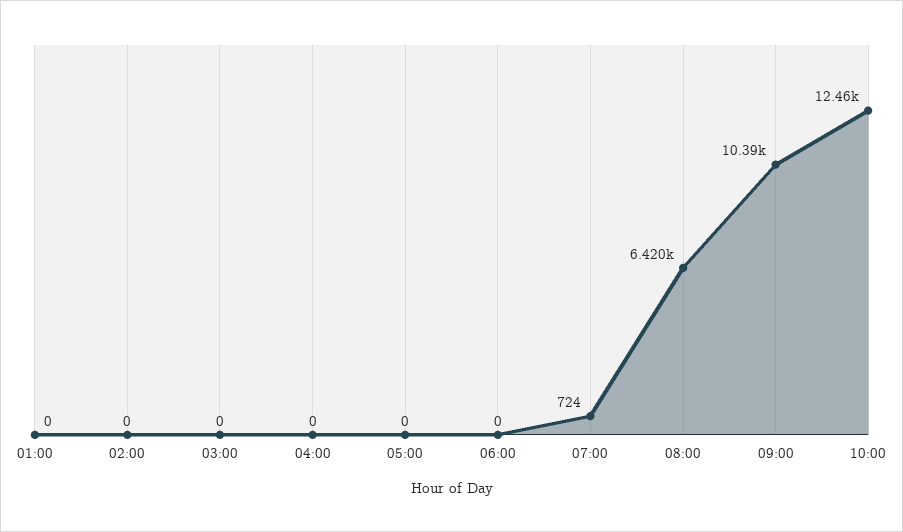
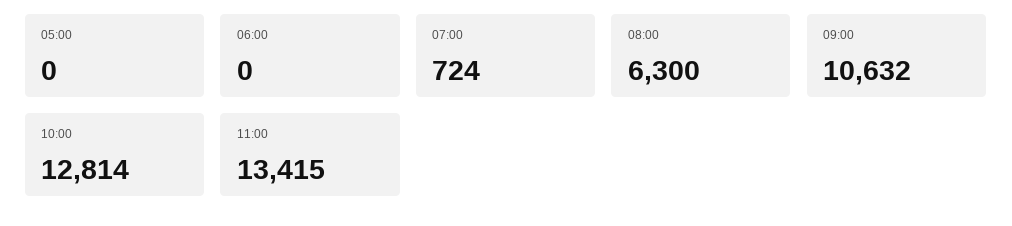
01:00: 0 -> none
02:00: 0 -> none
03:00: 0 -> none
04:00: 0 -> none
08:00: 6420 -> 6300
09:00: 10390 -> 10632
10:00: 12460 -> 12814
11:00: none -> 13415

